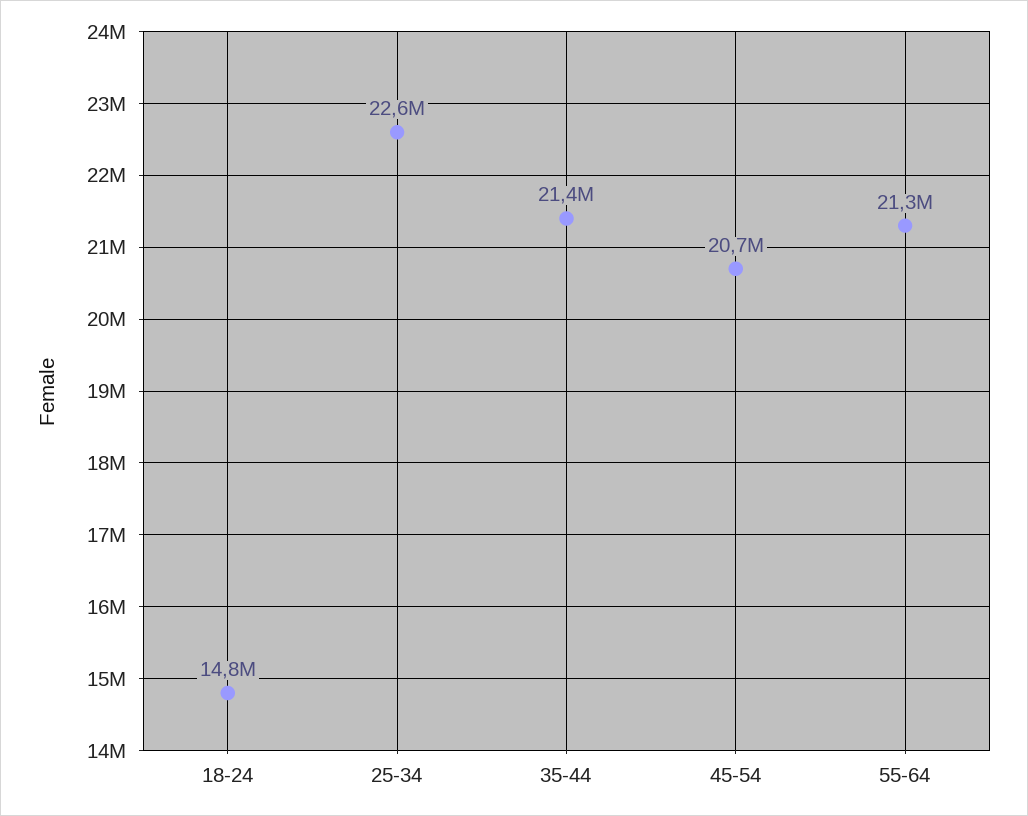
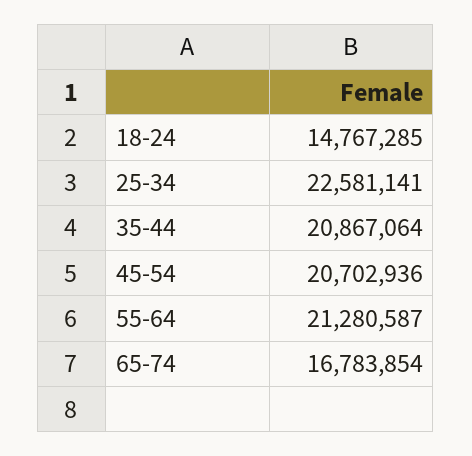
35-44: 21400000 -> 20867064
65-74: none -> 16783854

